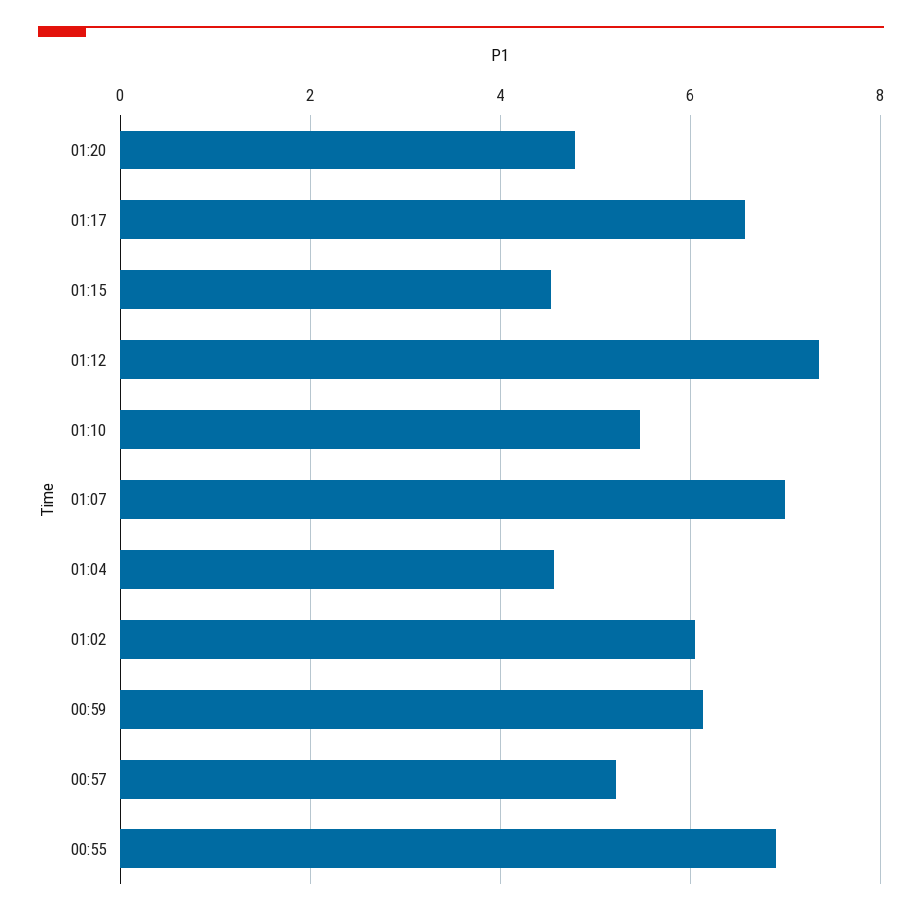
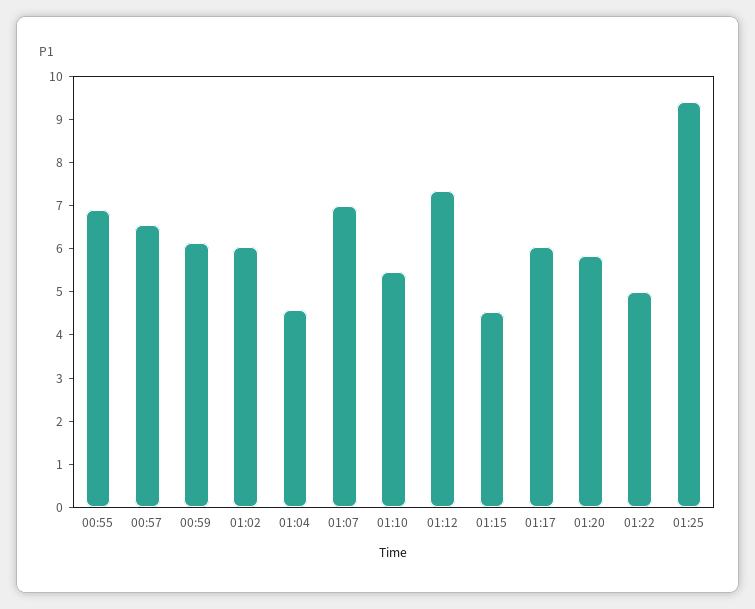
01:20: 4.8 -> 5.8
01:17: 6.6 -> 6
00:57: 5.2 -> 6.6
01:22: none -> 5
01:25: none -> 9.4

